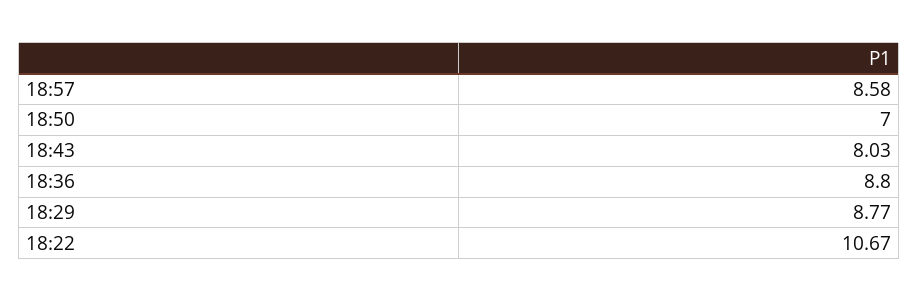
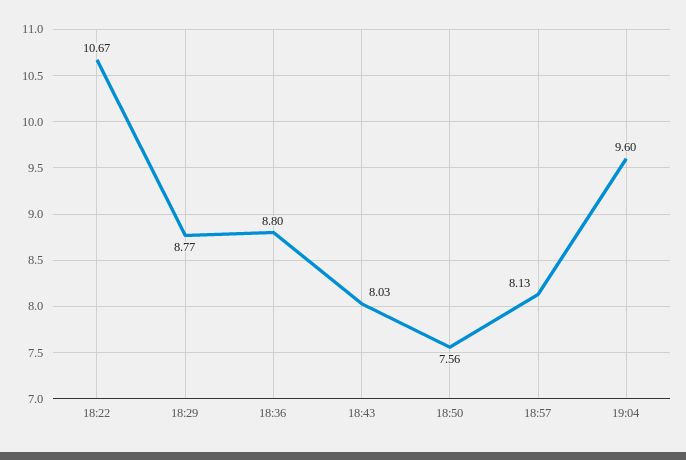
18:57: 8.58 -> 8.13
18:50: 7 -> 7.56
19:04: none -> 9.6

